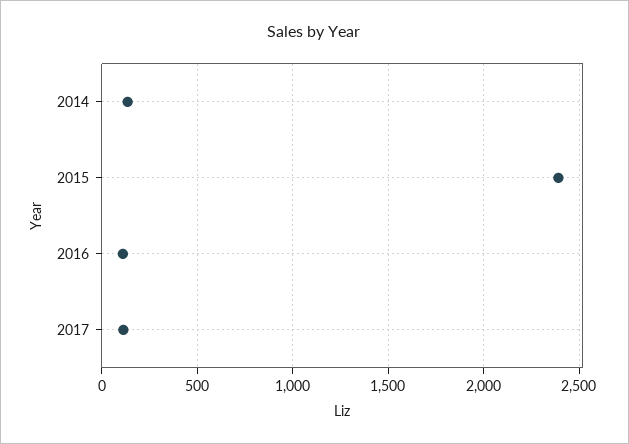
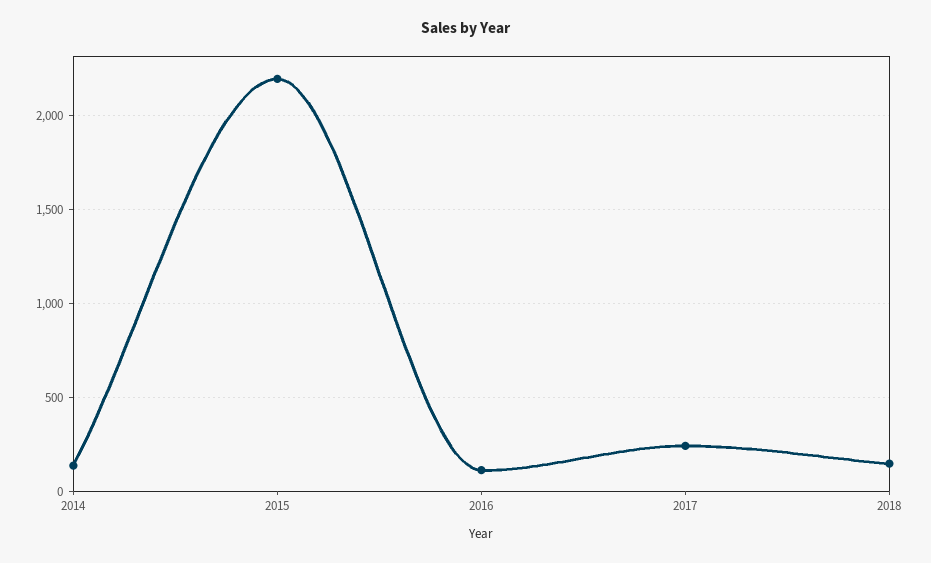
2015: 2400 -> 2200
2017: 100 -> 250
2018: none -> 150

